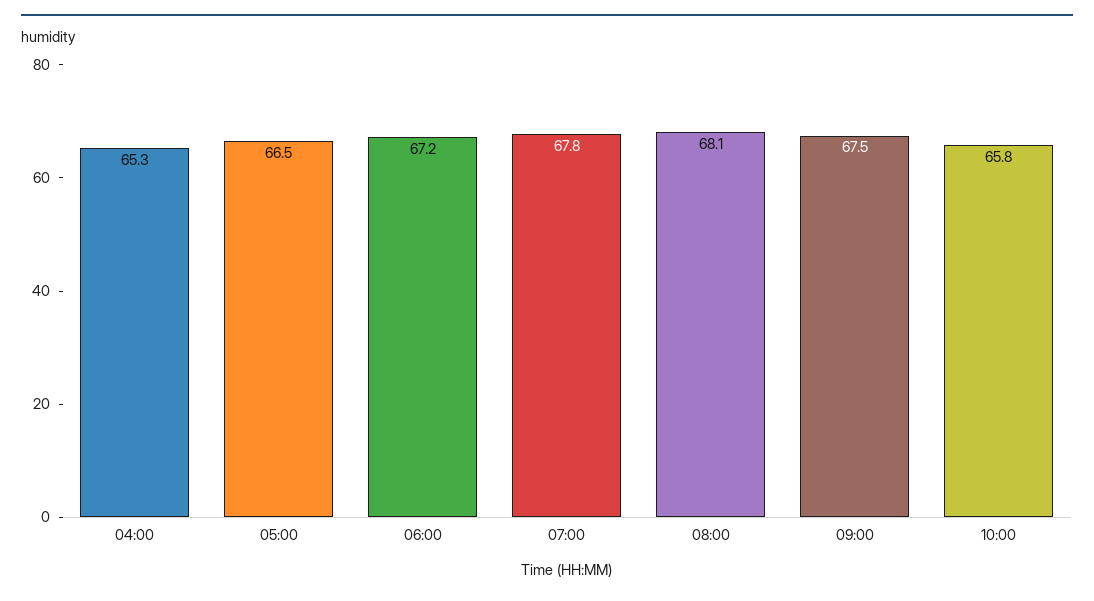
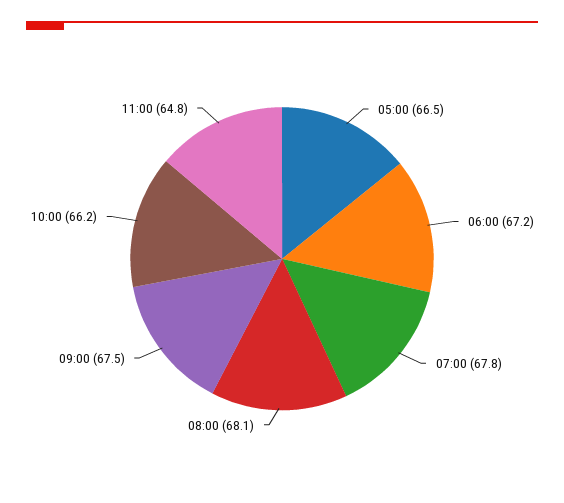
04:00: 65.3 -> none
10:00: 65.8 -> 66.2
11:00: none -> 64.8

